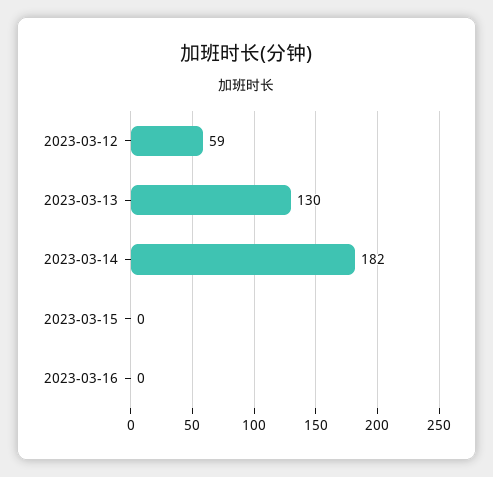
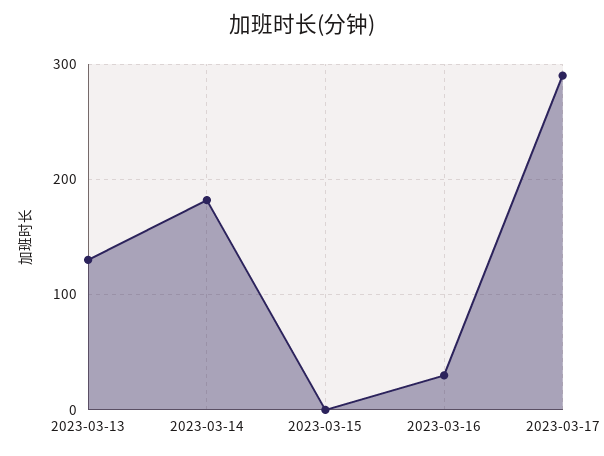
2023-03-12: 59 -> none
2023-03-16: 0 -> 30
2023-03-17: none -> 290

